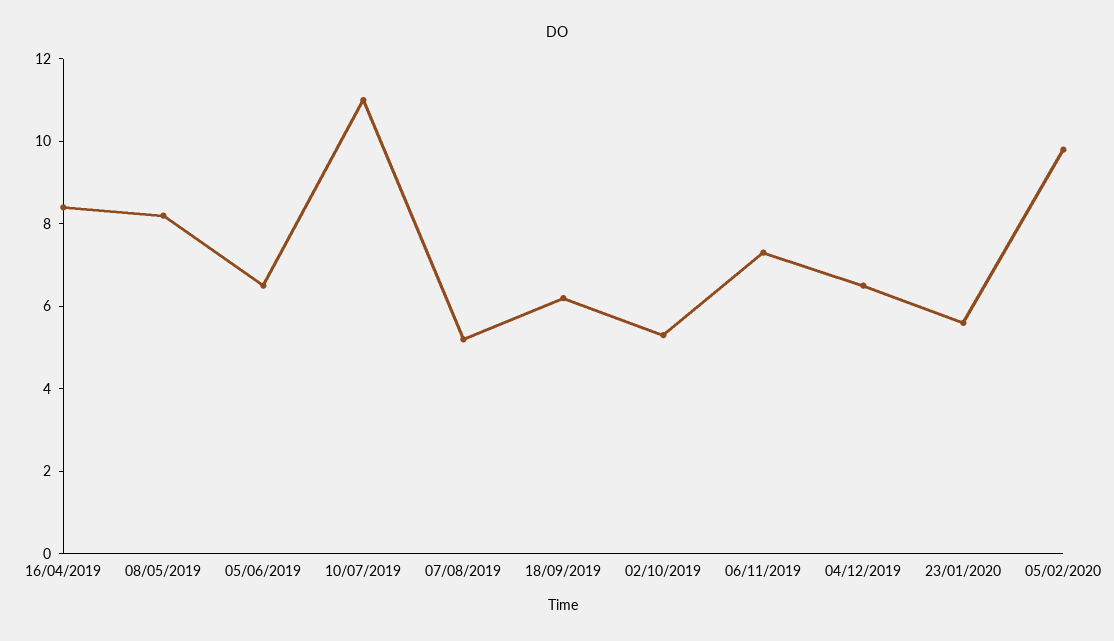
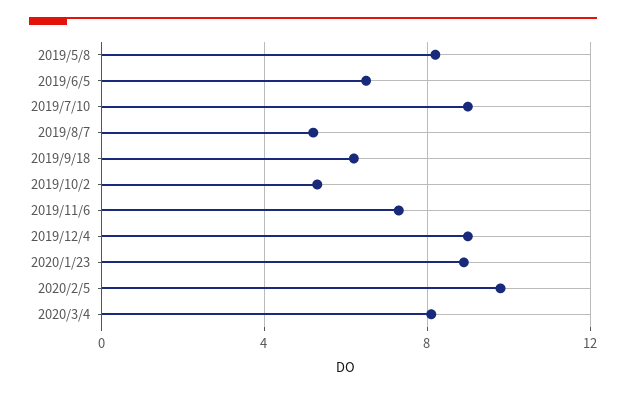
16/04/2019: 8.5 -> none
10/07/2019: 11 -> 9
04/12/2019: 6.5 -> 9
23/01/2020: 5.5 -> 9
2020/3/4: none -> 8

